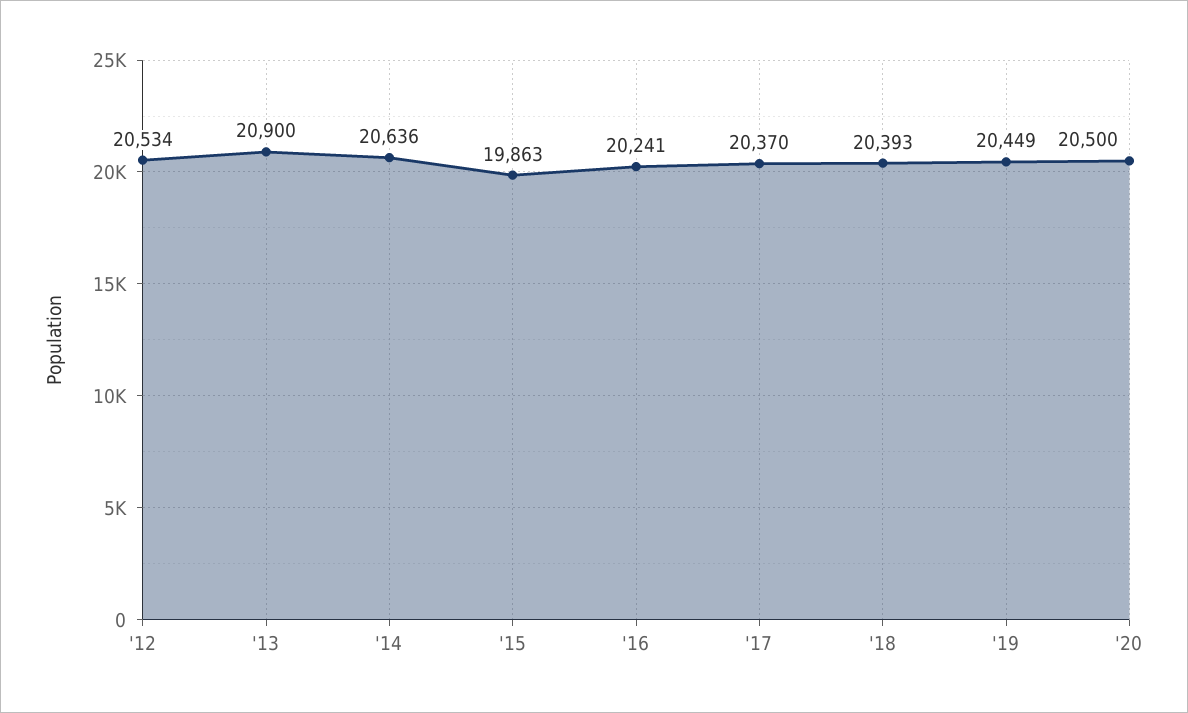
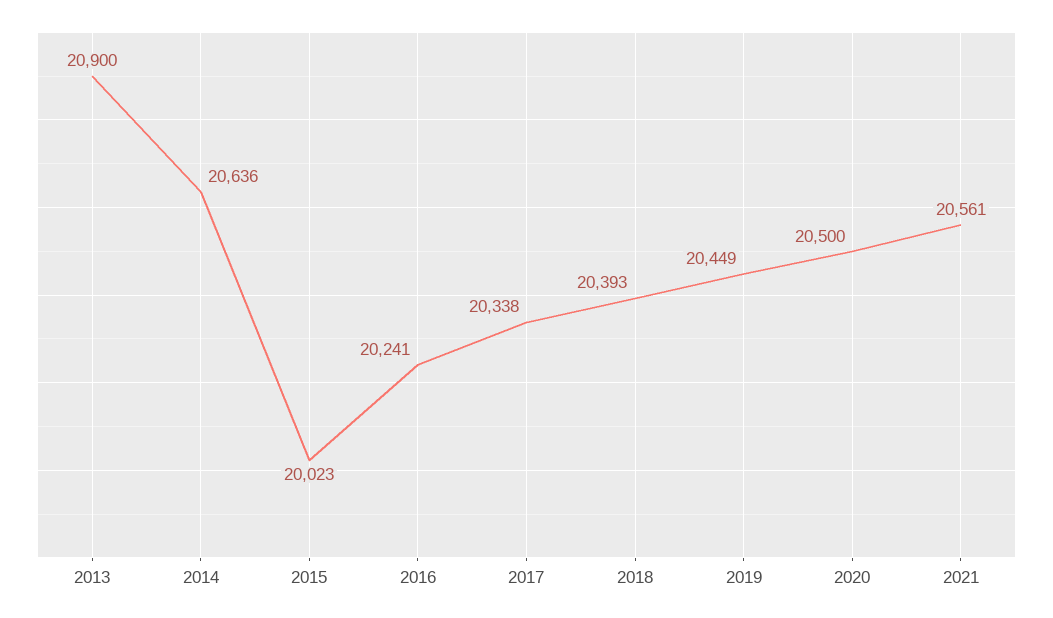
'12: 20534 -> none
'15: 19863 -> 20023
'17: 20370 -> 20338
2021: none -> 20561

